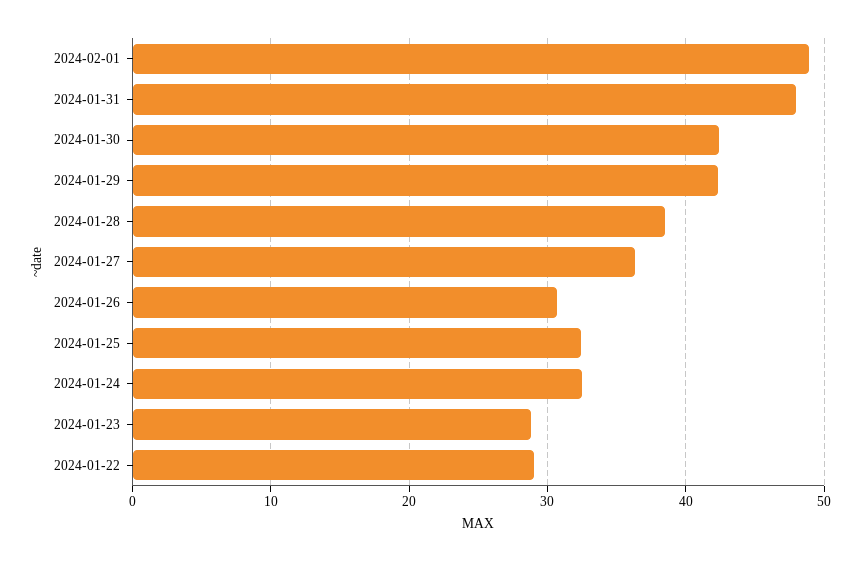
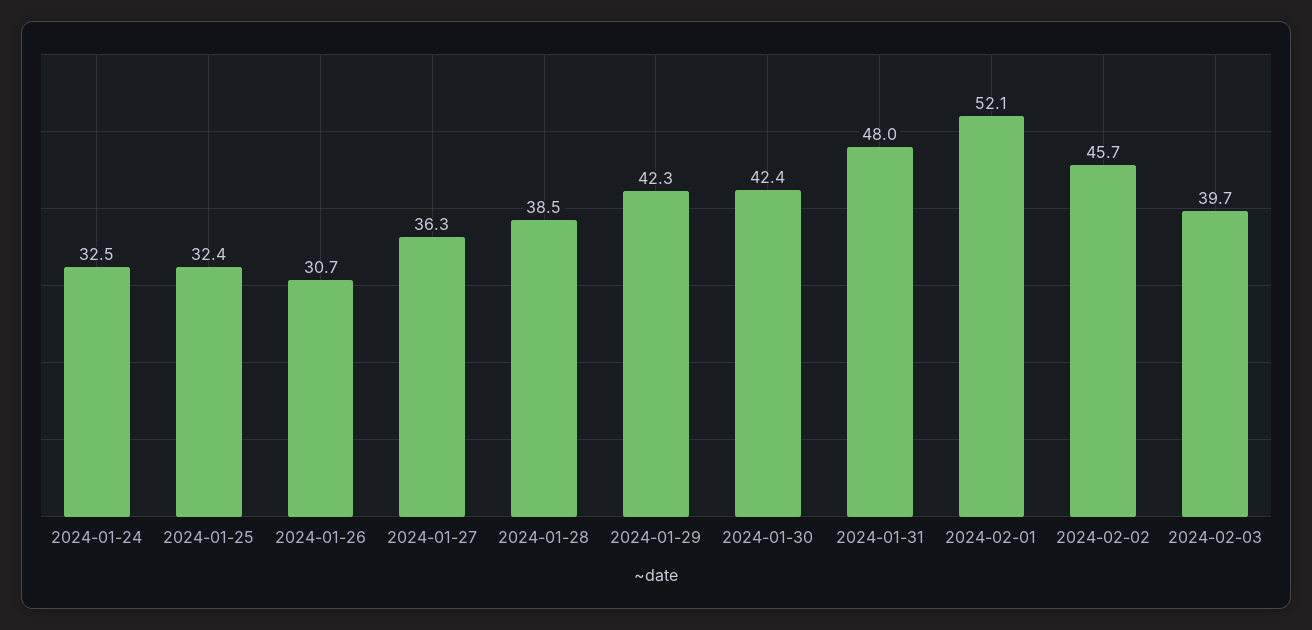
2024-02-01: 49 -> 52.1
2024-01-23: 29 -> none
2024-01-22: 29 -> none
2024-02-02: none -> 45.7
2024-02-03: none -> 39.7

